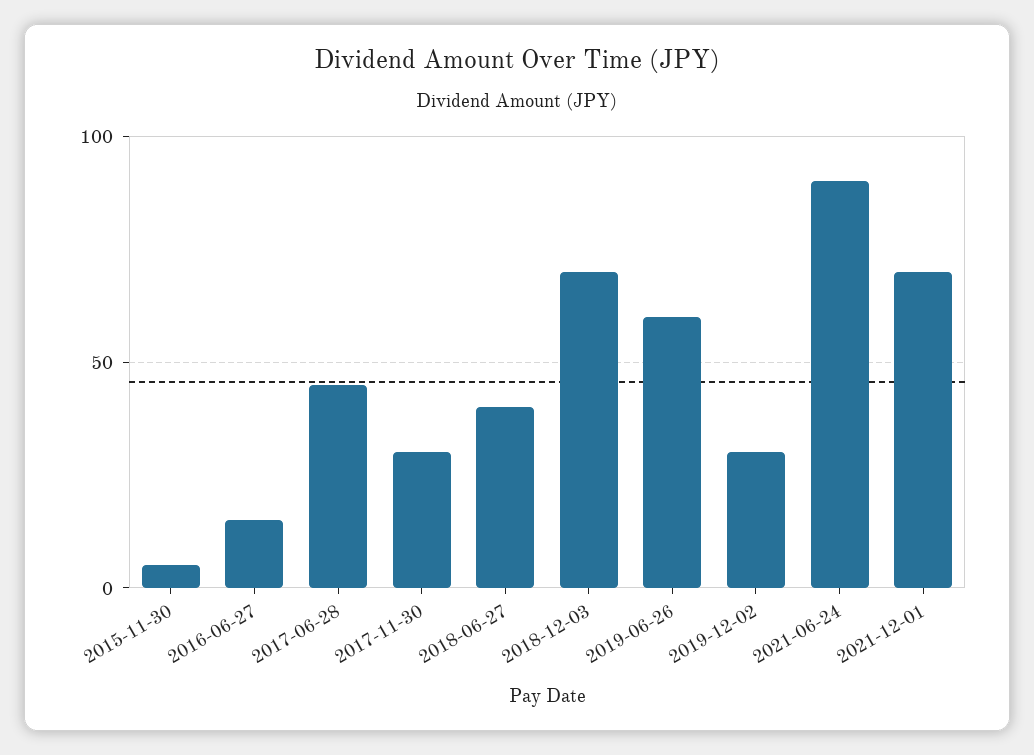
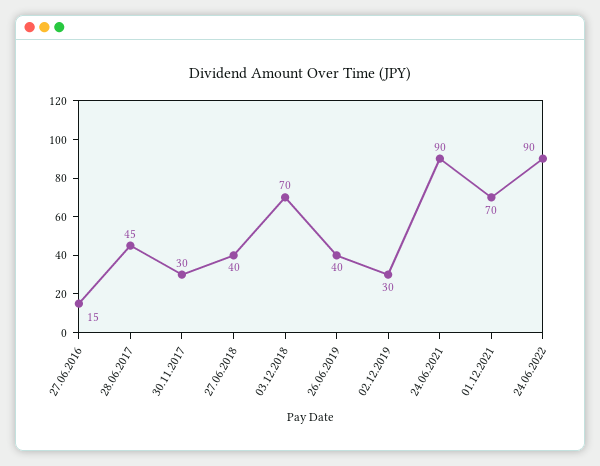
2015-11-30: 5 -> none
2019-06-26: 60 -> 40
24.06.2022: none -> 90

